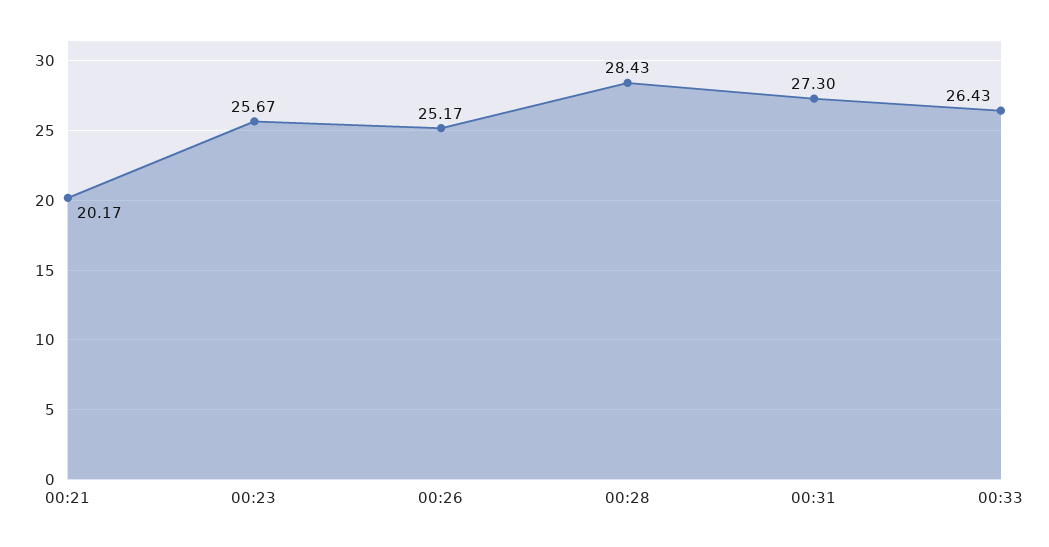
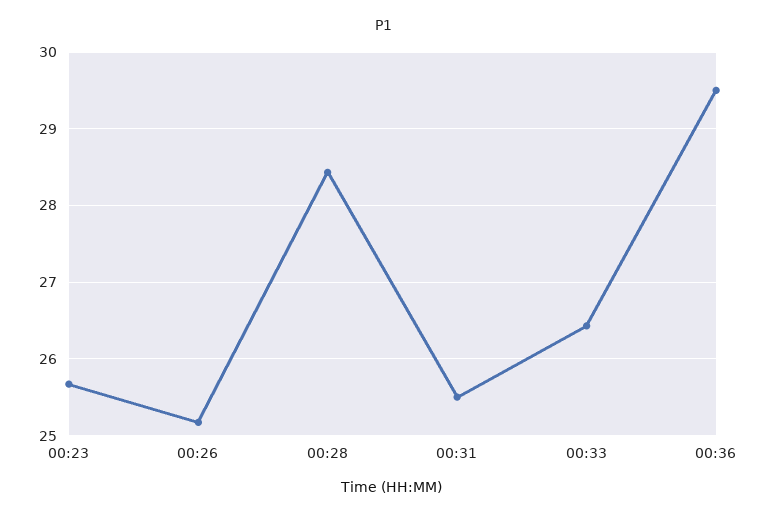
00:21: 20.17 -> none
00:31: 27.3 -> 25.5
00:36: none -> 29.5

